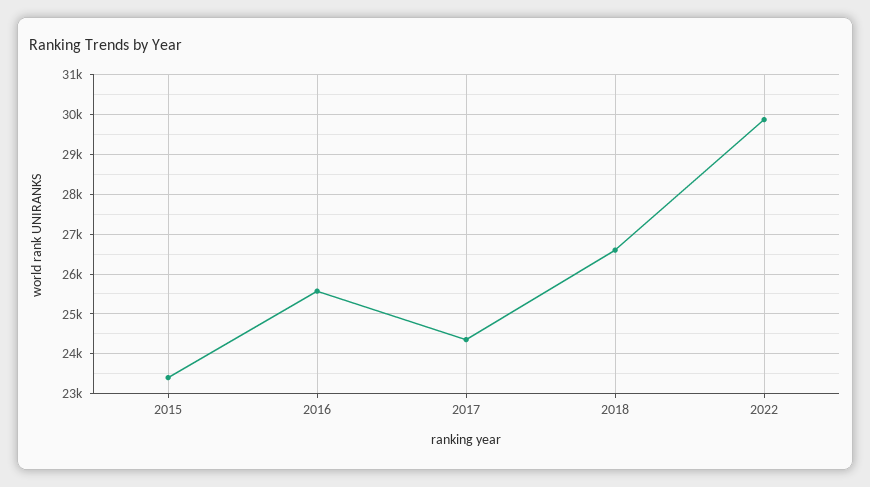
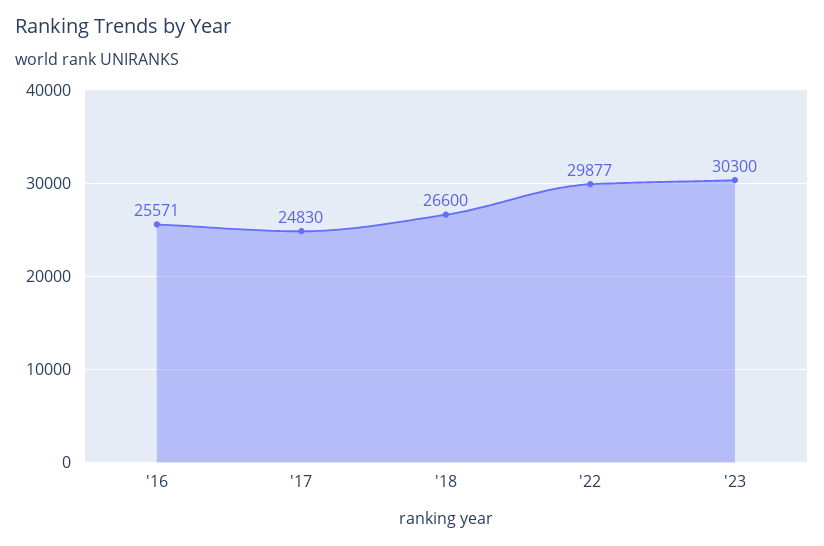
2015: 23400 -> none
2017: 24400 -> 24830
'23: none -> 30300

